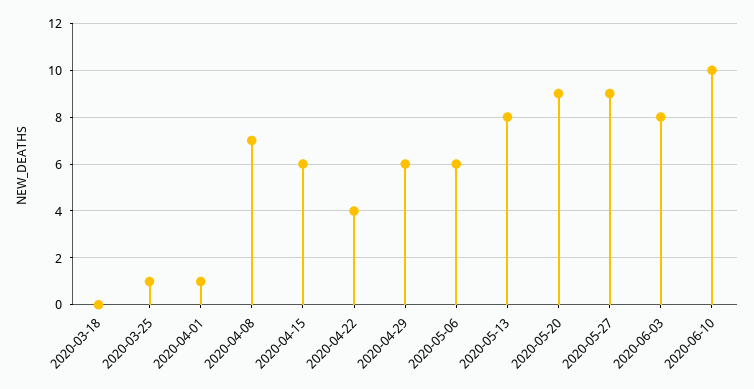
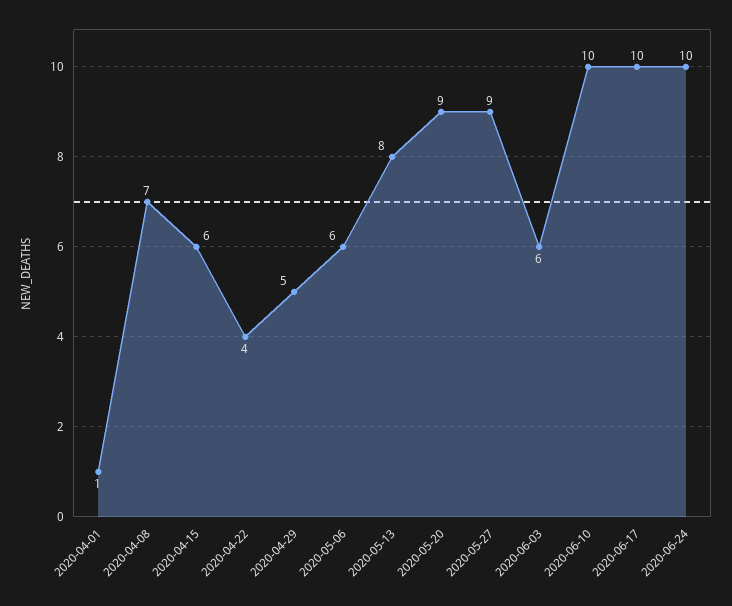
2020-03-18: 0 -> none
2020-03-25: 1 -> none
2020-04-29: 6 -> 5
2020-06-03: 8 -> 6
2020-06-17: none -> 10
2020-06-24: none -> 10

